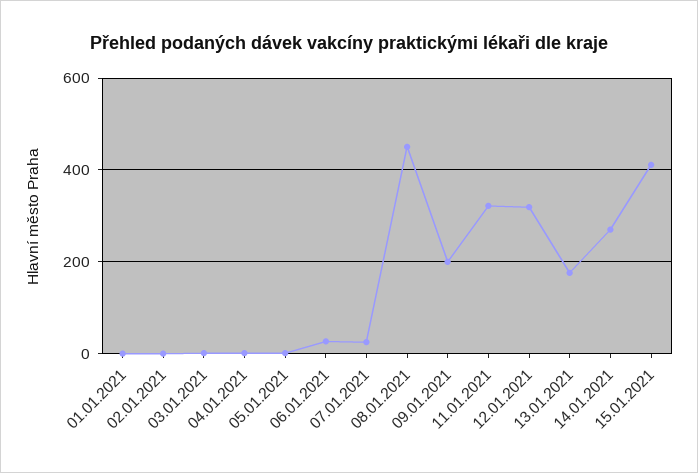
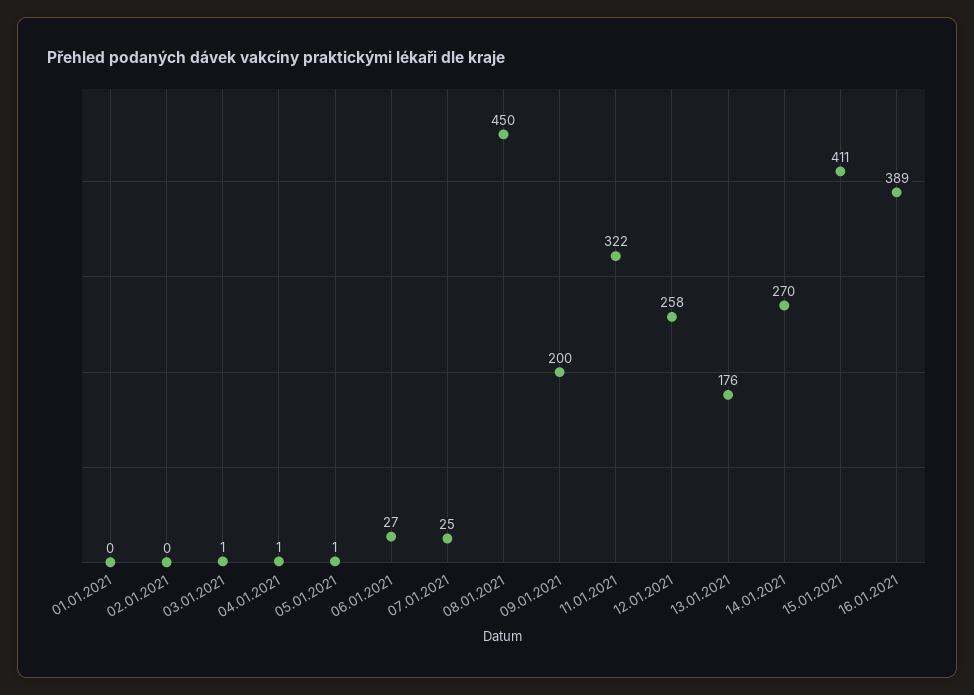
12.01.2021: 320 -> 258
16.01.2021: none -> 389

